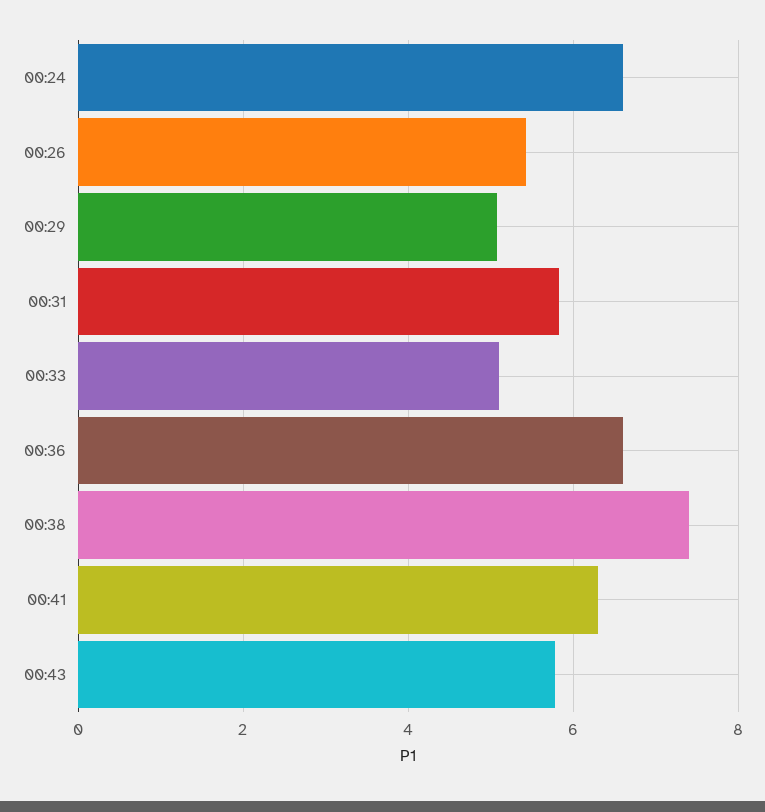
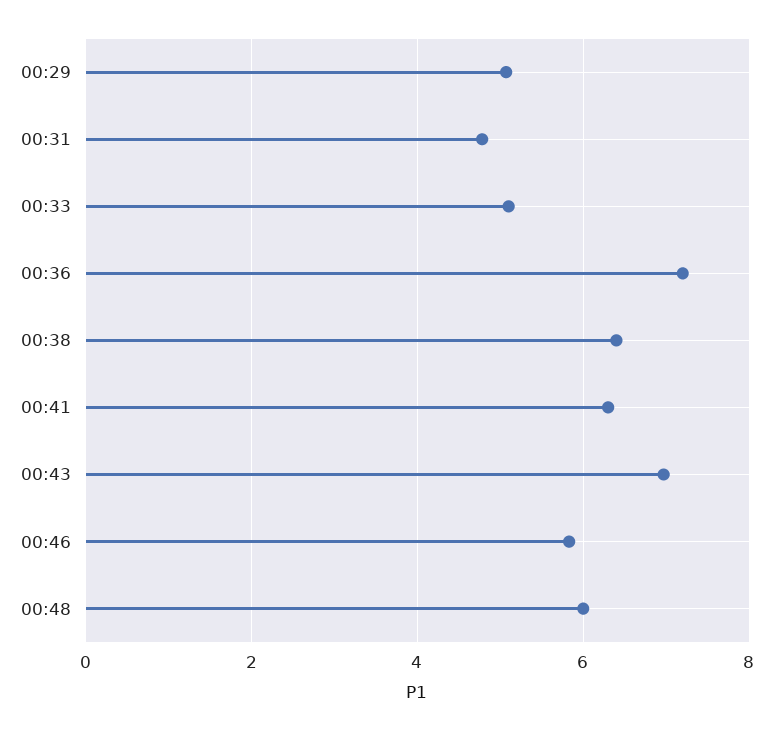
00:24: 6.6 -> none
00:26: 5.4 -> none
00:31: 5.8 -> 4.8
00:36: 6.6 -> 7.2
00:38: 7.4 -> 6.4
00:43: 5.8 -> 7
00:46: none -> 5.8
00:48: none -> 6

